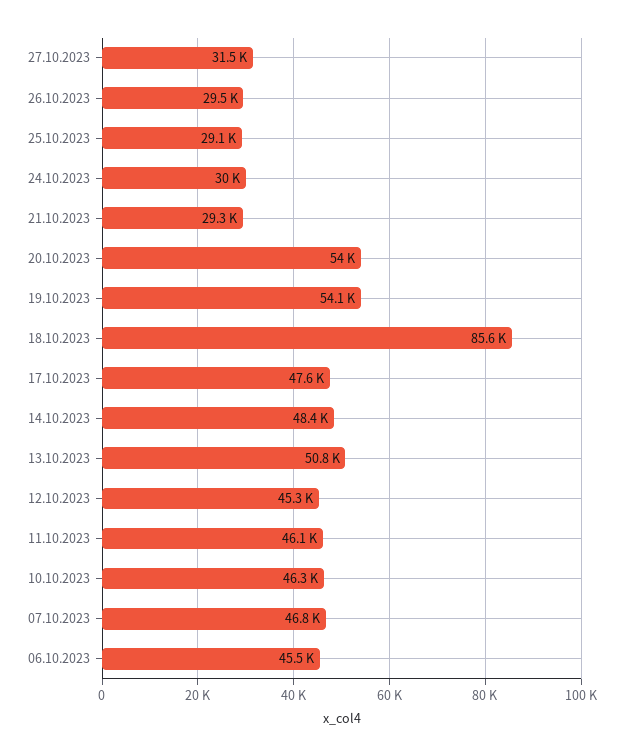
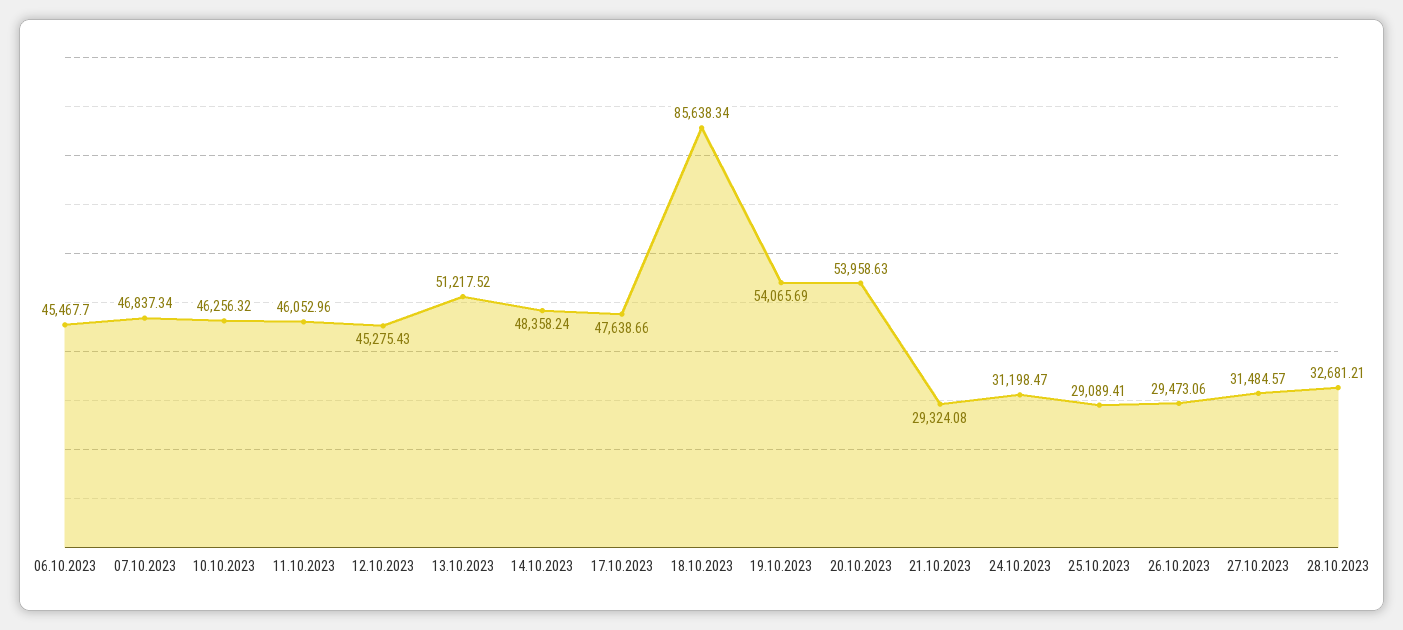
24.10.2023: 30000 -> 31198.47
13.10.2023: 50800 -> 51217.52
28.10.2023: none -> 32681.21

